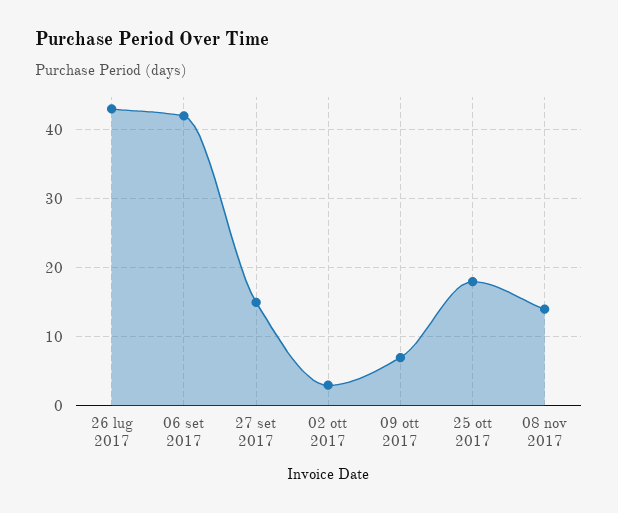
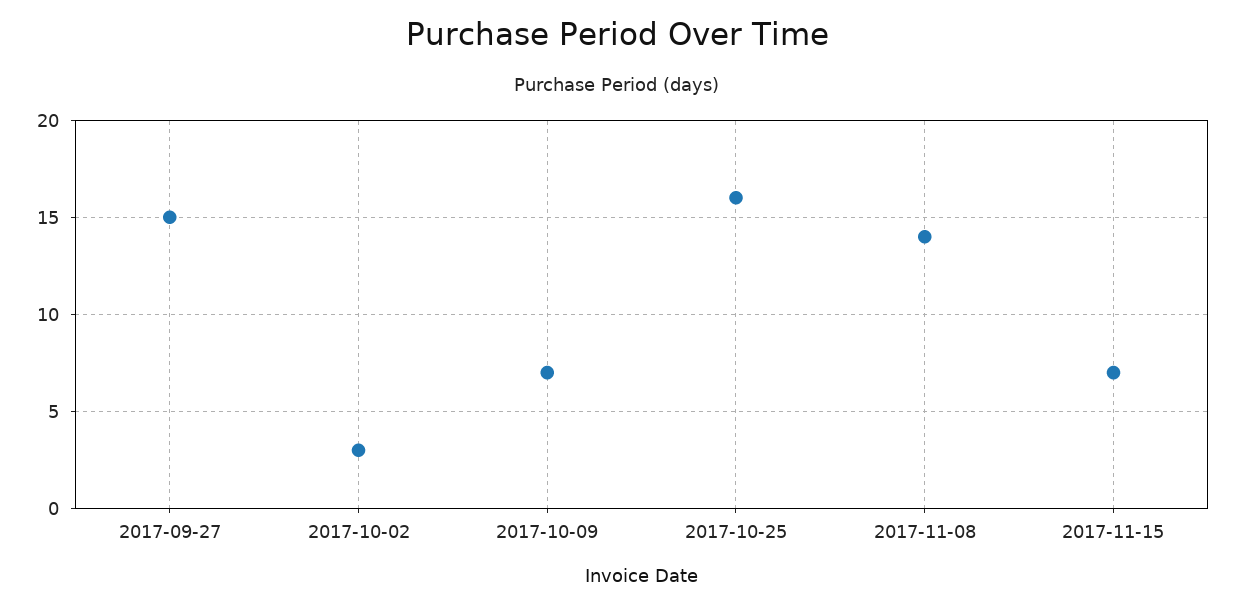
26 lug 2017: 43 -> none
06 set 2017: 42 -> none
25 ott 2017: 18 -> 16
2017-11-15: none -> 7

